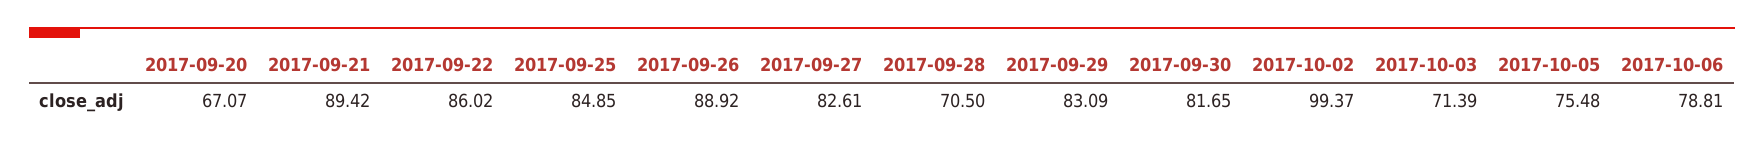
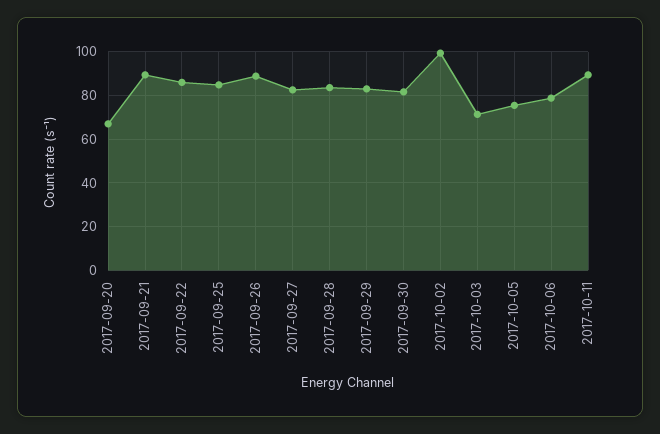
2017-09-28: 70.5 -> 85
2017-10-11: none -> 90

